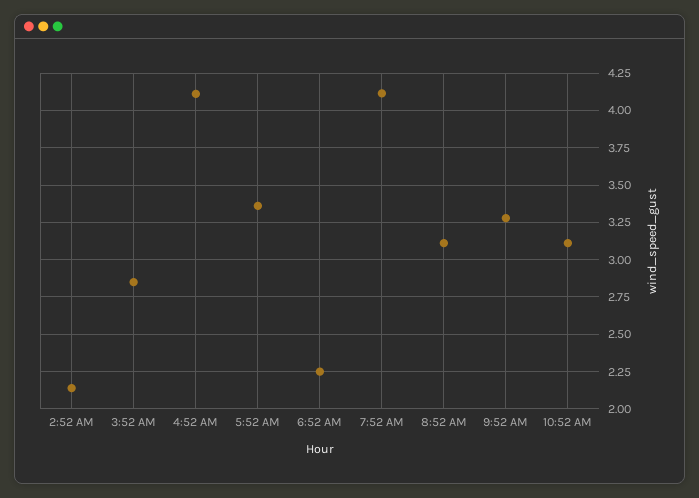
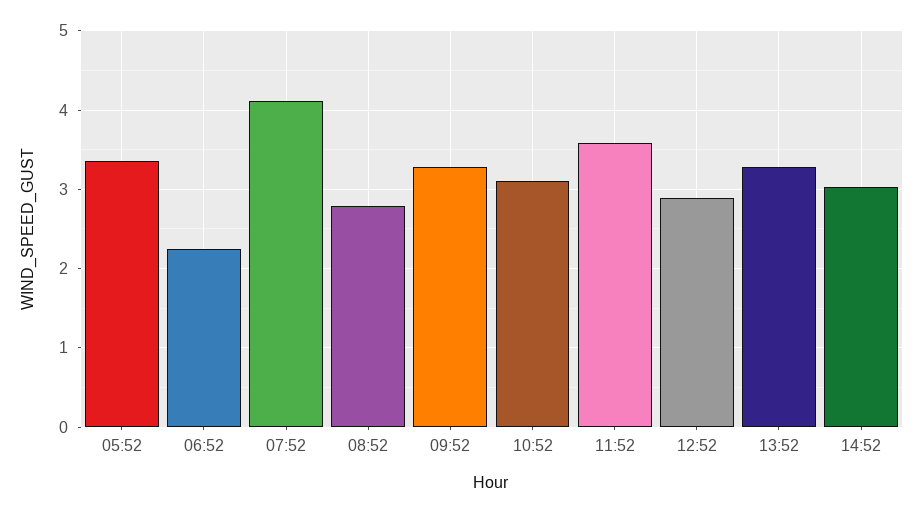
2:52 AM: 2.15 -> none
3:52 AM: 2.85 -> none
4:52 AM: 4.1 -> none
8:52 AM: 3.1 -> 2.8
11:52: none -> 3.6
12:52: none -> 2.9
13:52: none -> 3.3
14:52: none -> 3

